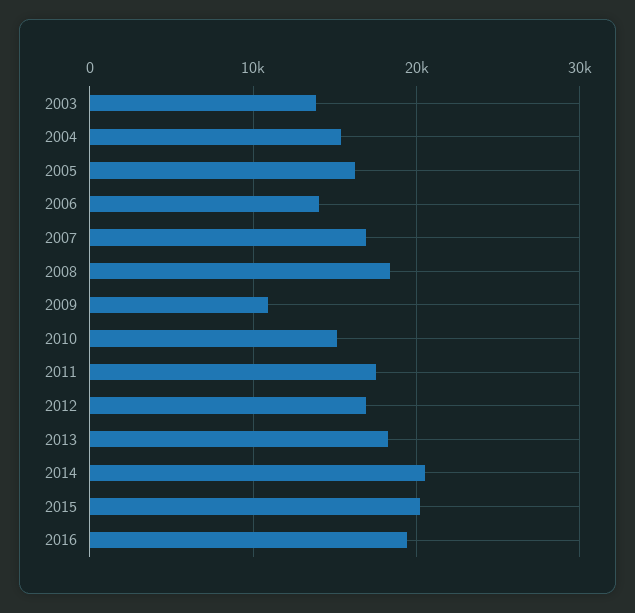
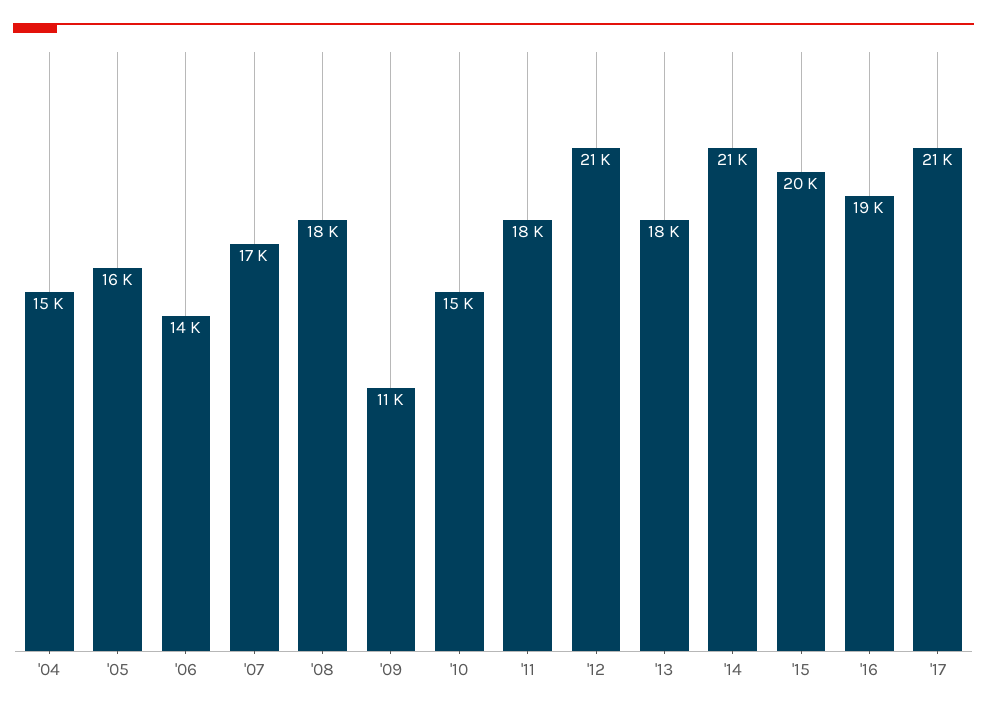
2003: 14000 -> none
2012: 17000 -> 21000
'17: none -> 21000

